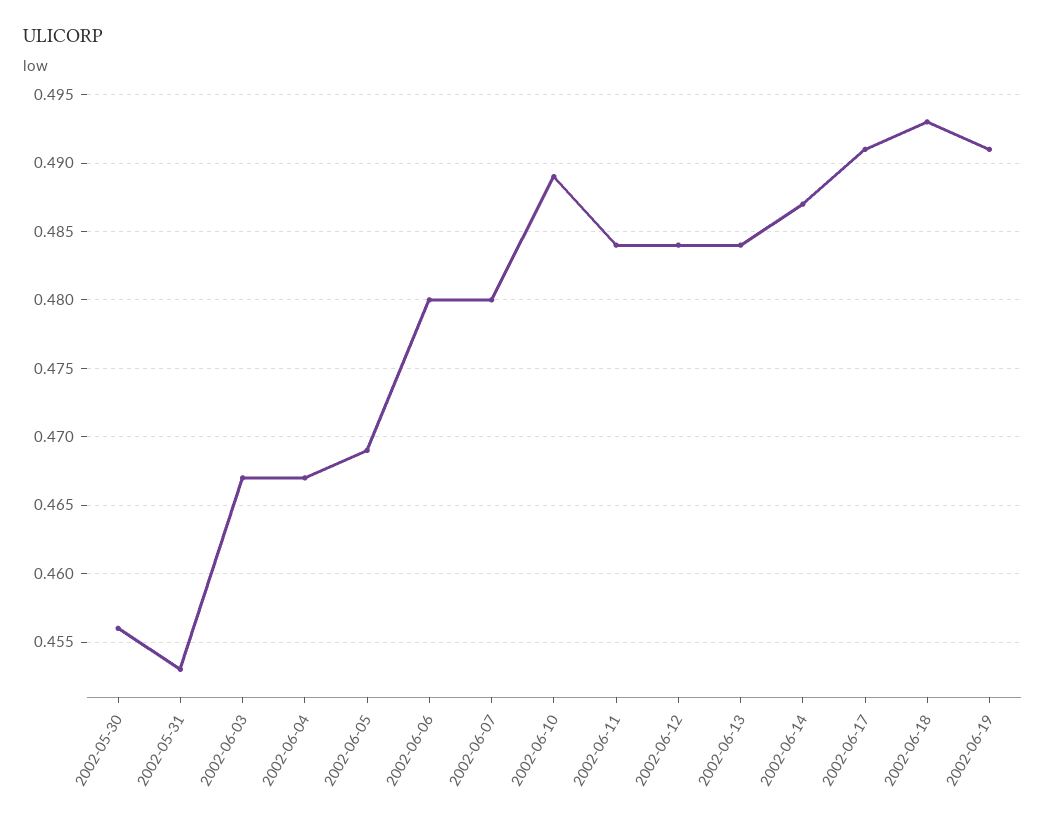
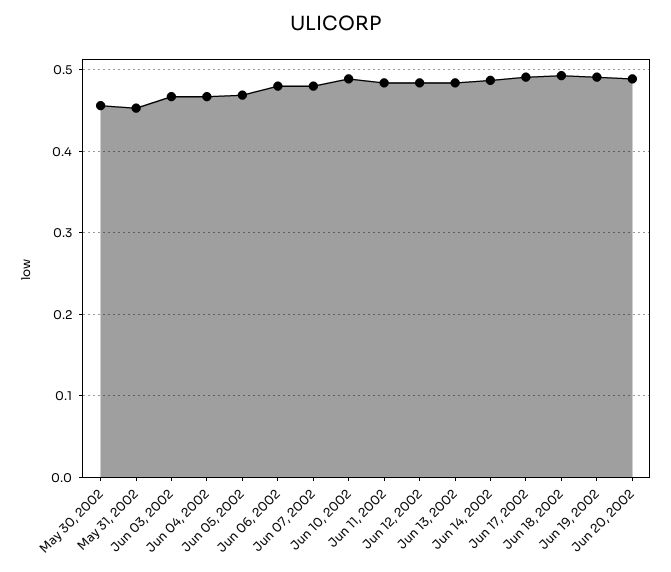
Jun 20, 2002: none -> 0.49

